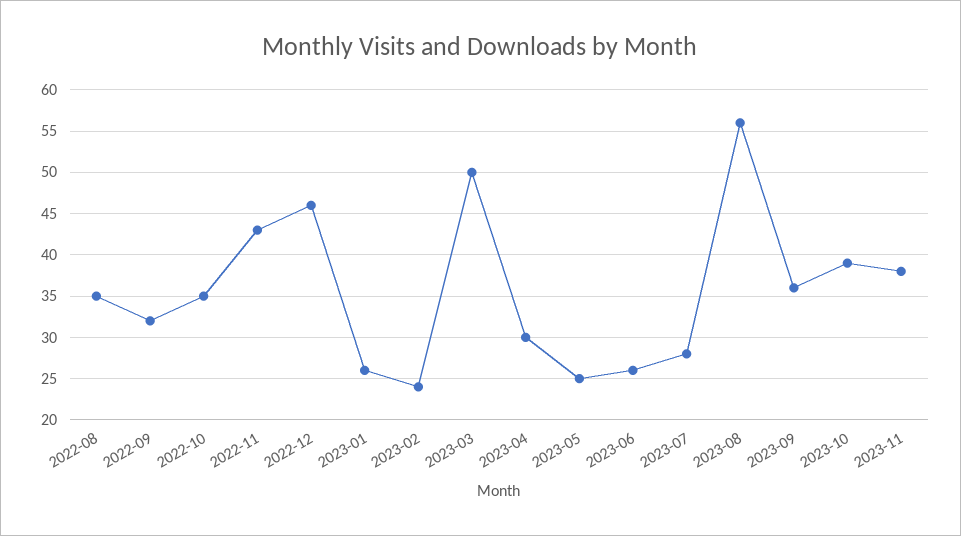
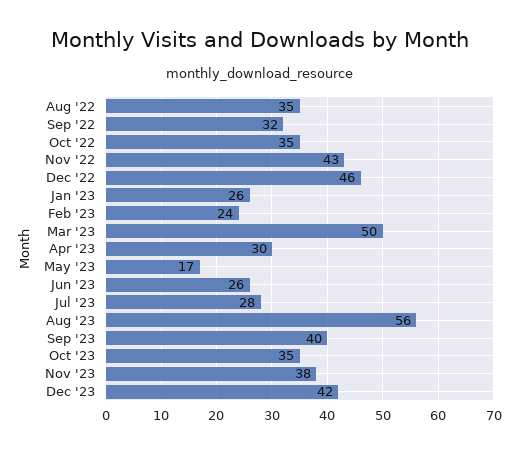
2023-05: 25 -> 17
2023-09: 36 -> 40
2023-10: 39 -> 35
Dec '23: none -> 42

